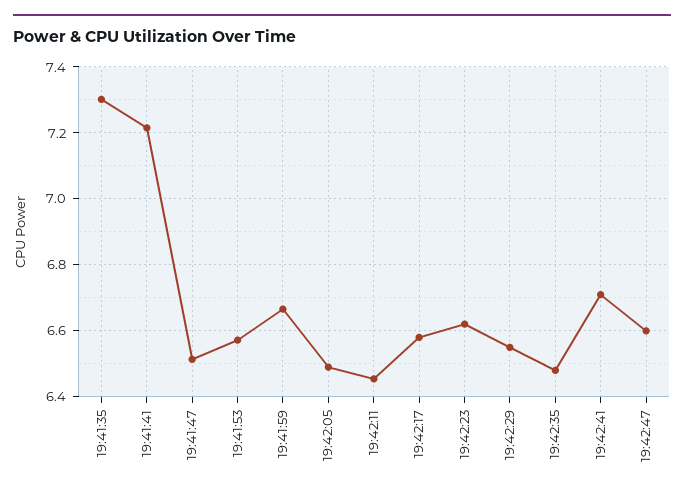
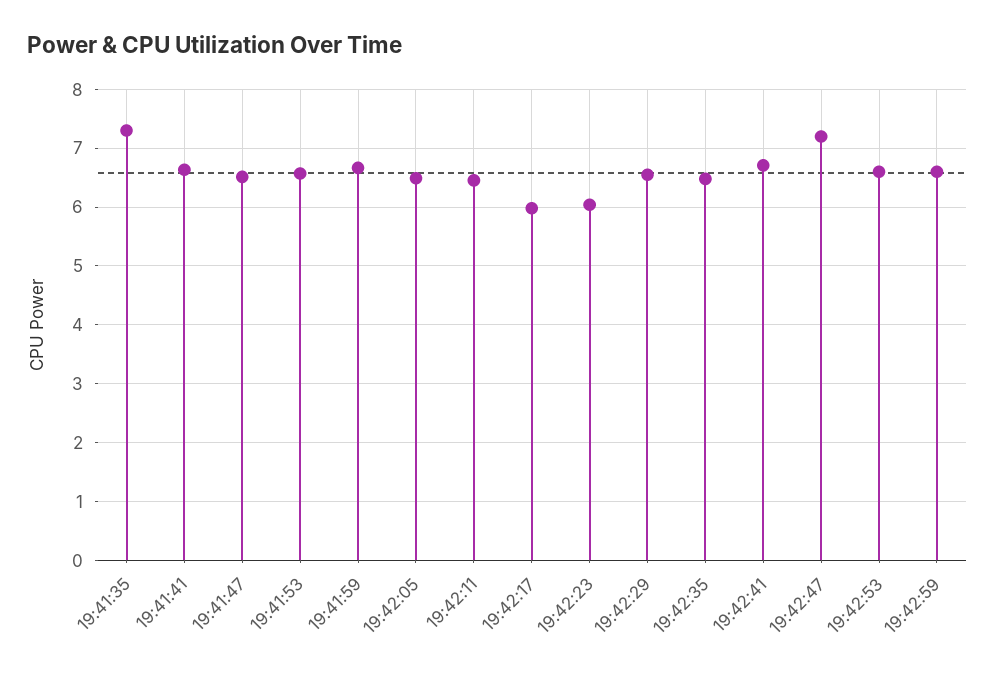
19:41:41: 7.22 -> 6.6
19:42:17: 6.58 -> 6
19:42:23: 6.62 -> 6
19:42:47: 6.6 -> 7.2
19:42:53: none -> 6.6
19:42:59: none -> 6.6

